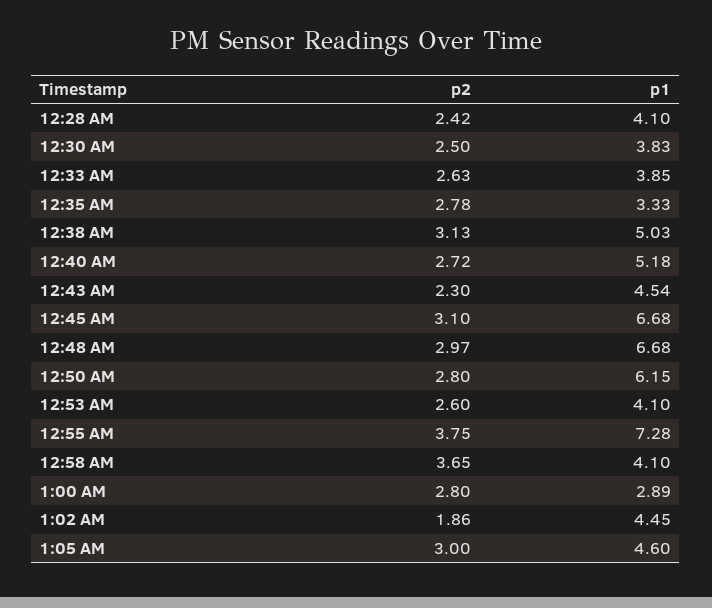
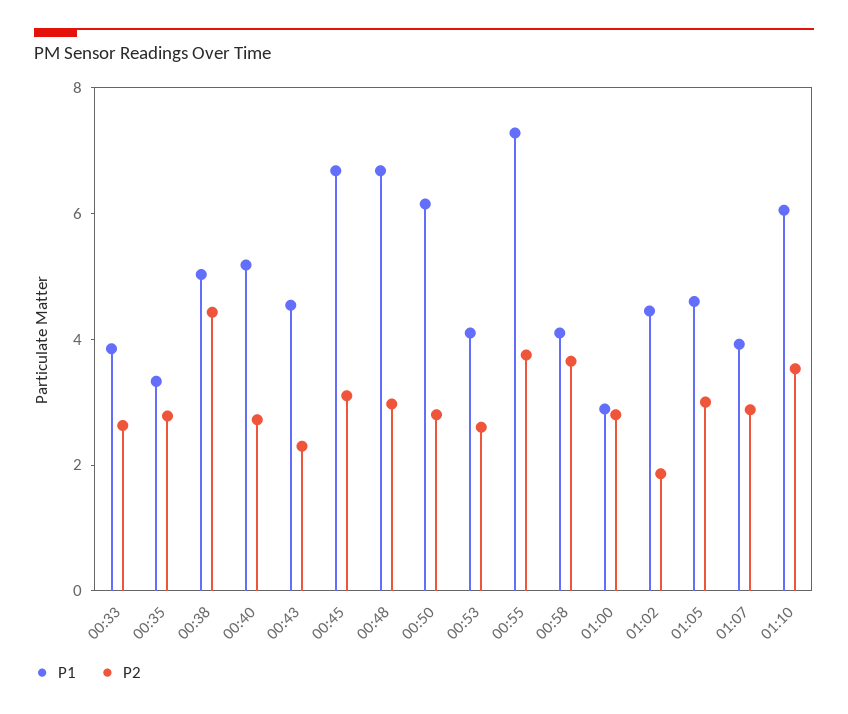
p2, 12:28 AM: 2.42 -> none
p1, 12:28 AM: 4.1 -> none
p2, 12:30 AM: 2.5 -> none
p1, 12:30 AM: 3.83 -> none
p2, 12:38 AM: 3.13 -> 4.5
p1, 01:07: none -> 4
p2, 01:07: none -> 3
p1, 01:10: none -> 6
p2, 01:10: none -> 3.5

